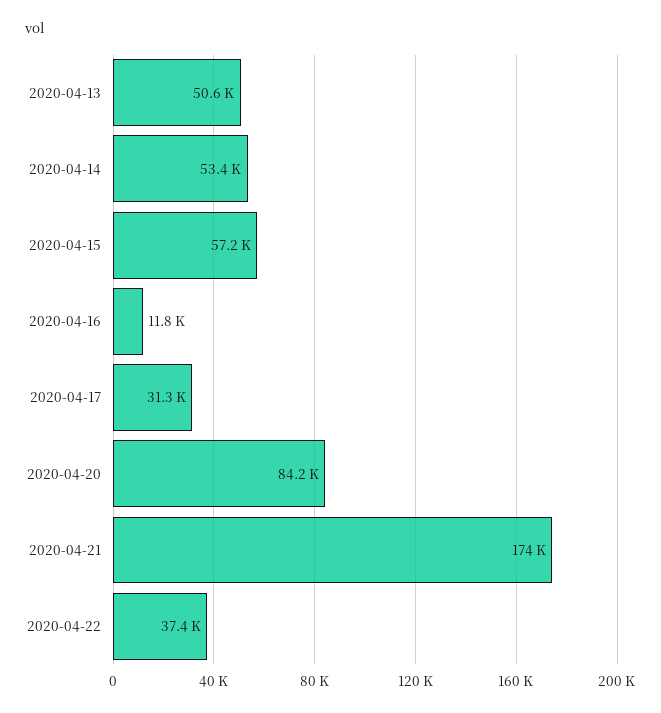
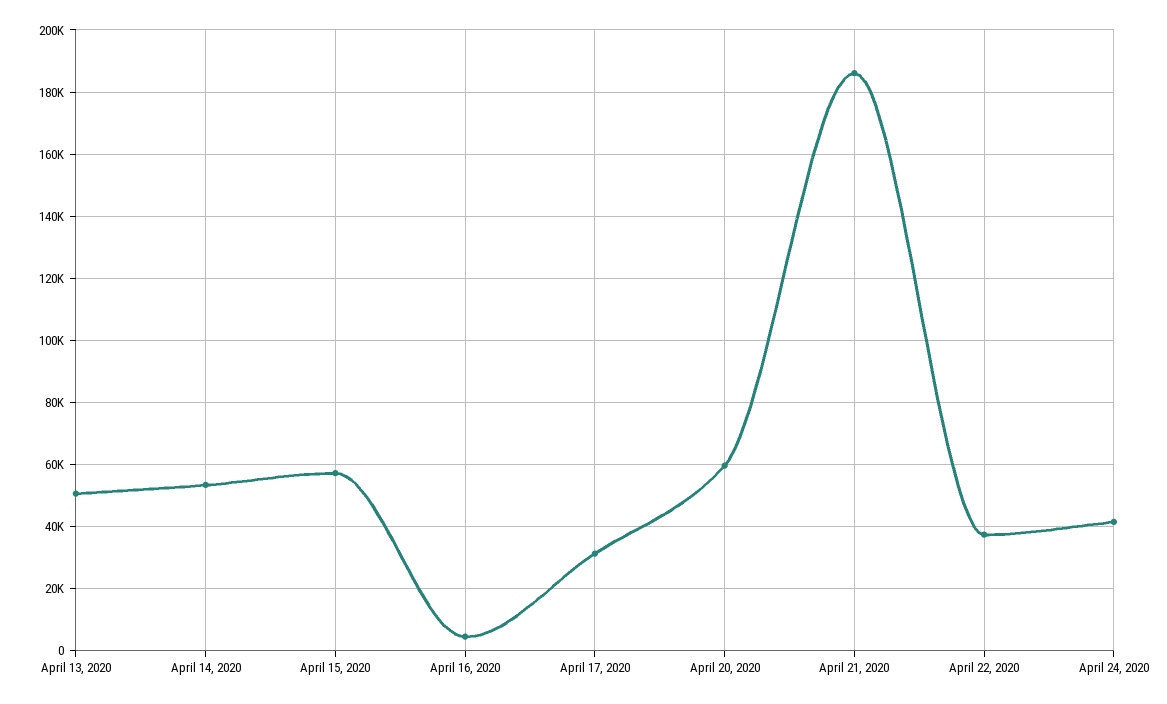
2020-04-16: 11800 -> 4000
2020-04-20: 84200 -> 60000
2020-04-21: 174000 -> 186000
April 24, 2020: none -> 42000

